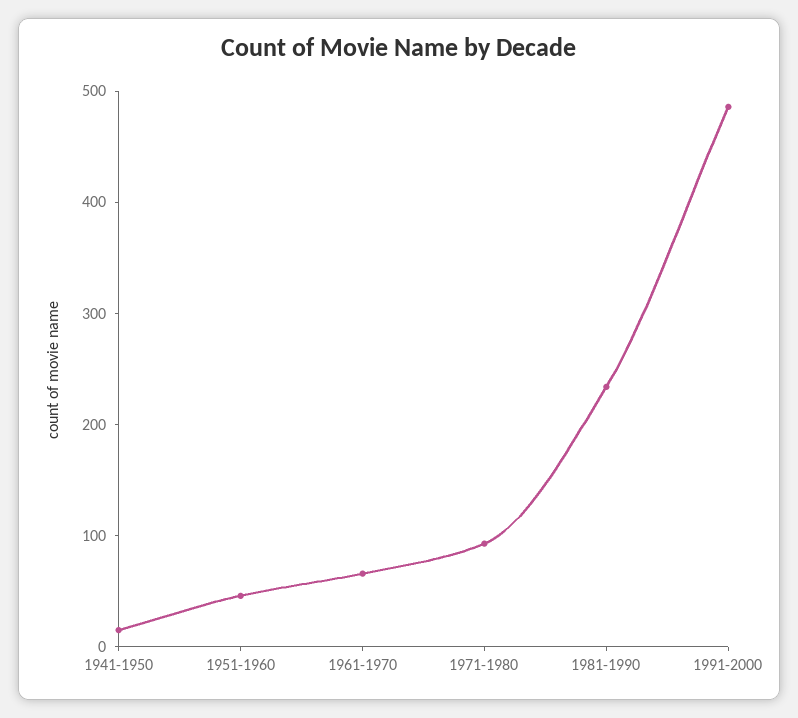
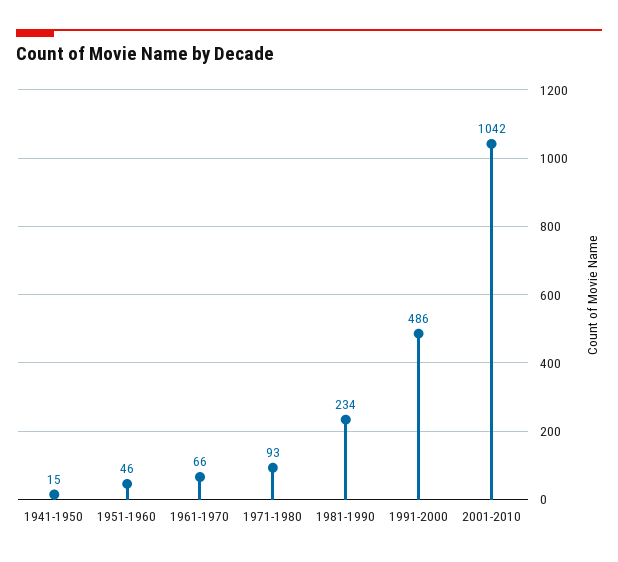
2001-2010: none -> 1042

